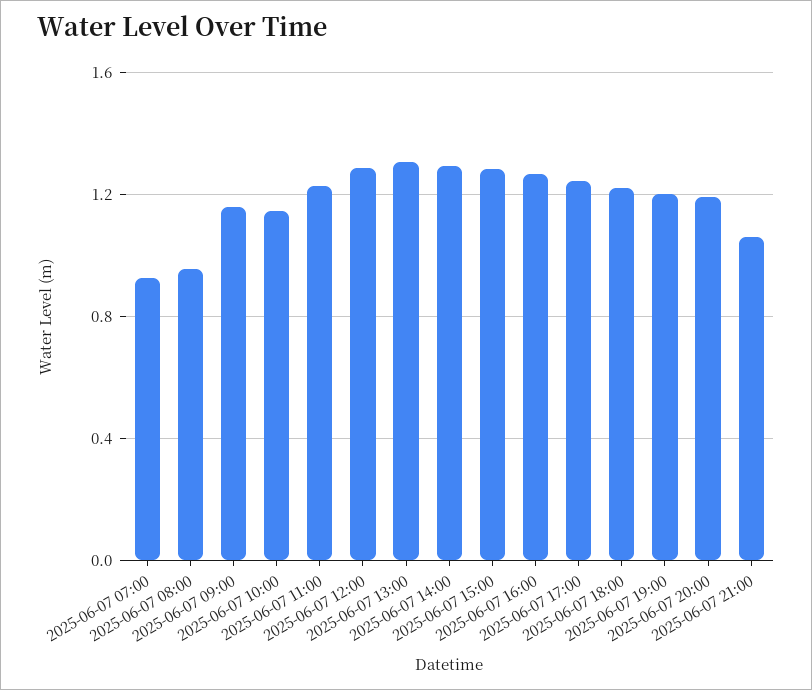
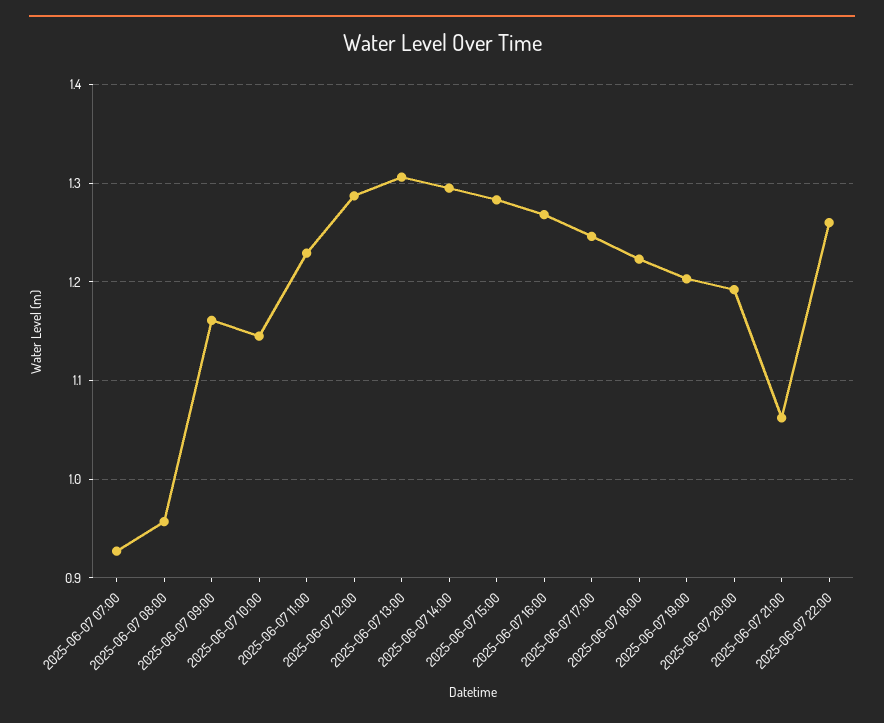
2025-06-07 22:00: none -> 1.26

